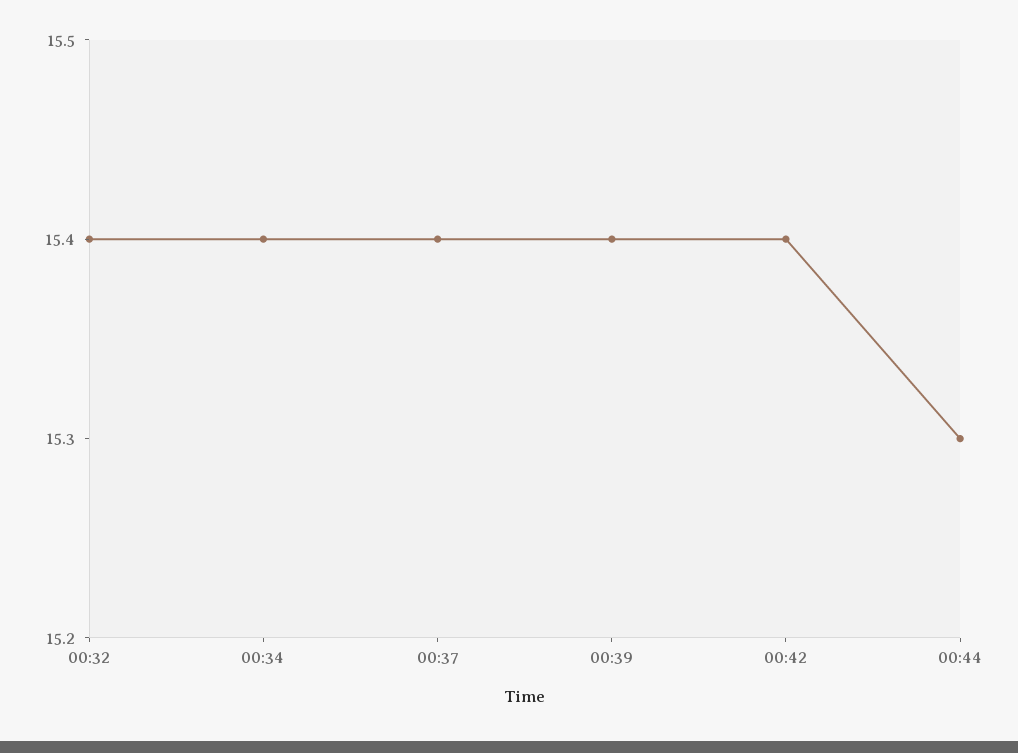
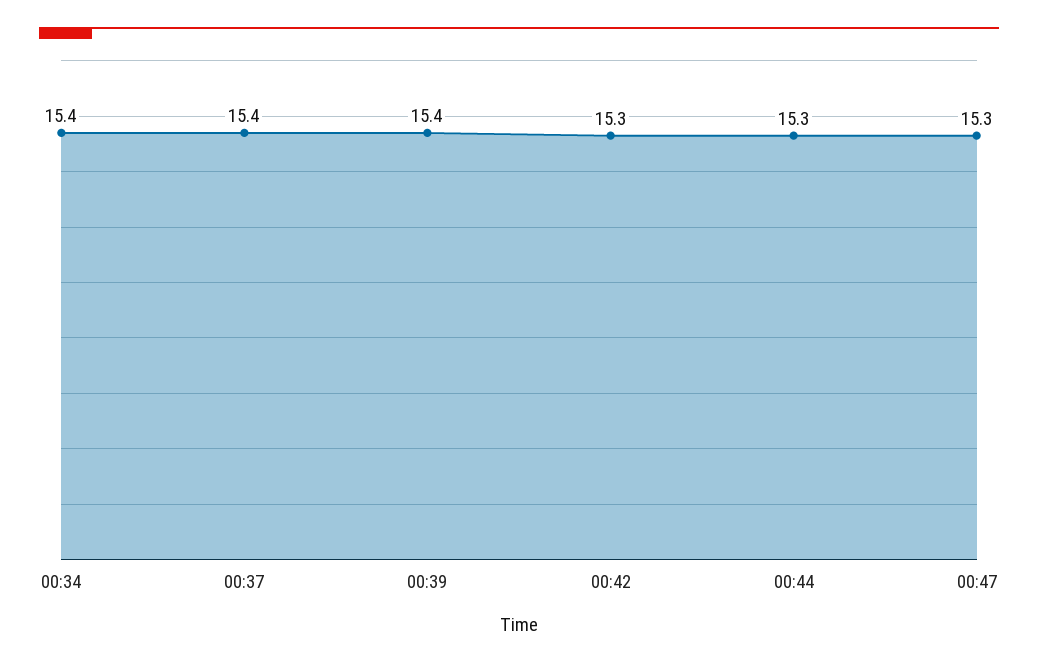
00:32: 15.4 -> none
00:42: 15.4 -> 15.3
00:47: none -> 15.3

